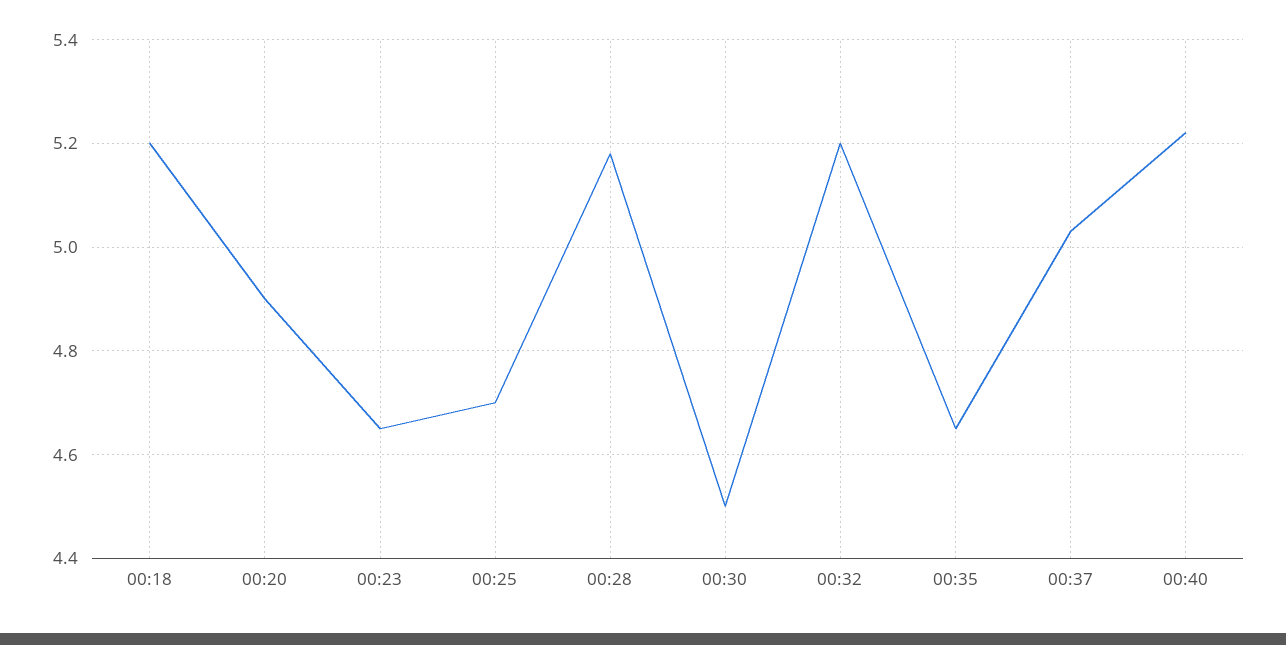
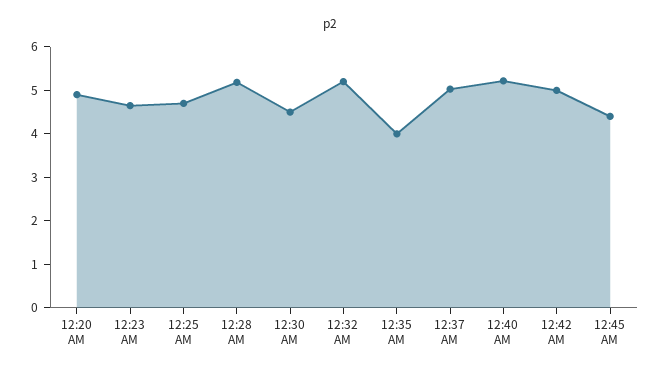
00:18: 5.2 -> none
00:35: 4.65 -> 4
12:42 AM: none -> 5
12:45 AM: none -> 4.4

